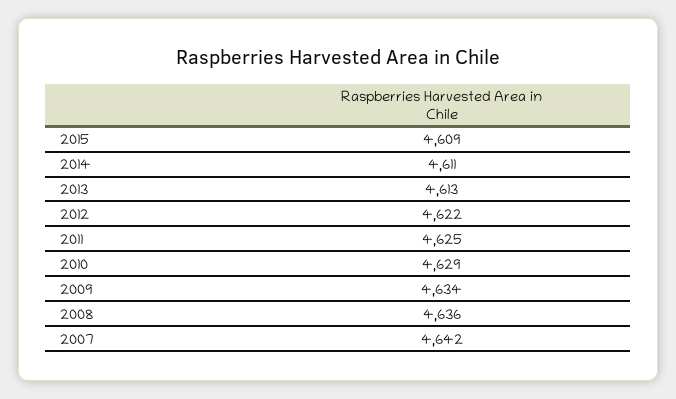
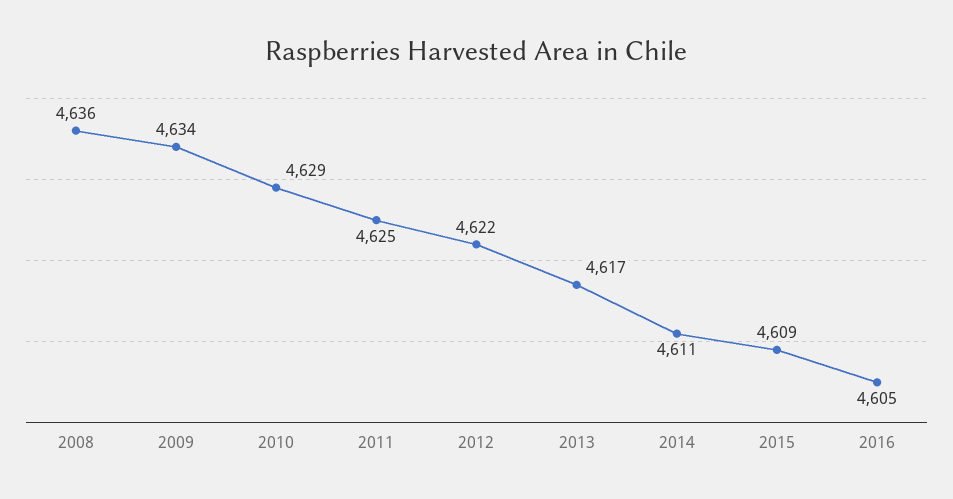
2013: 4613 -> 4617
2007: 4642 -> none
2016: none -> 4605

